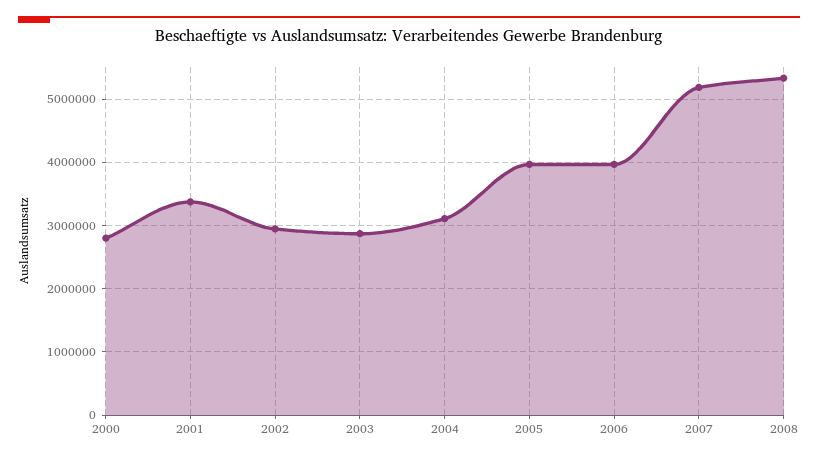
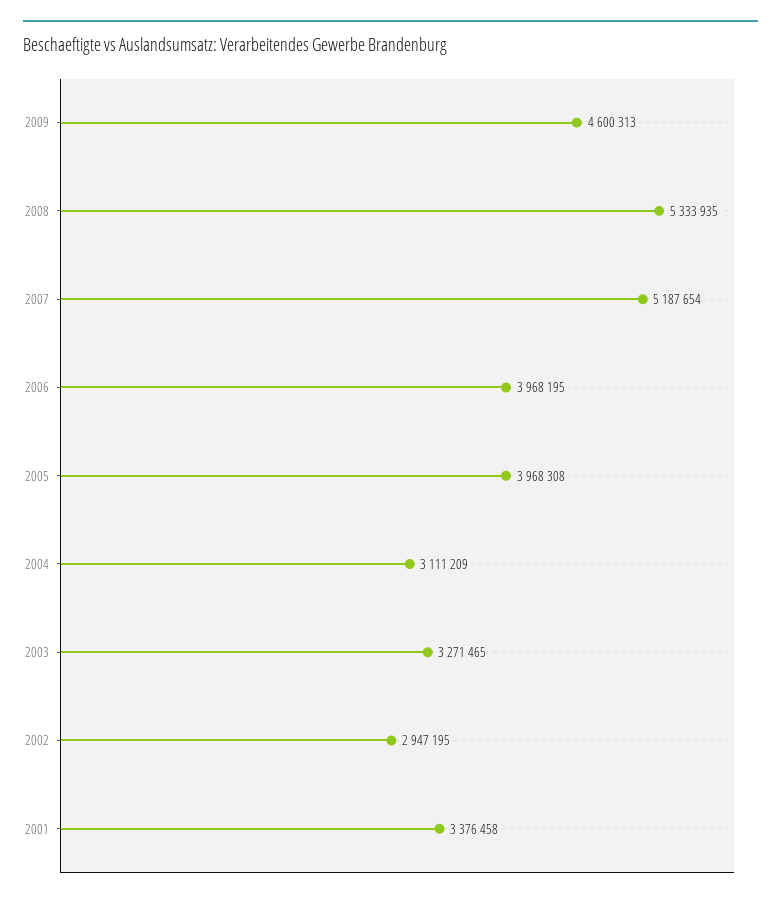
2000: 2800000 -> none
2003: 2900000 -> 3271465
2009: none -> 4600313

